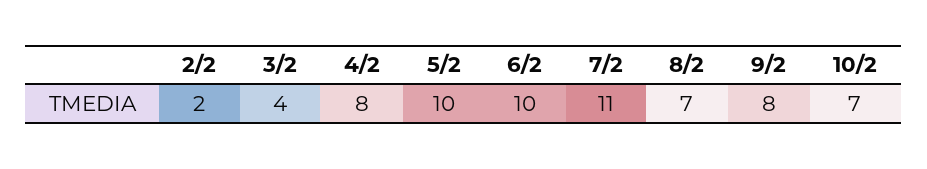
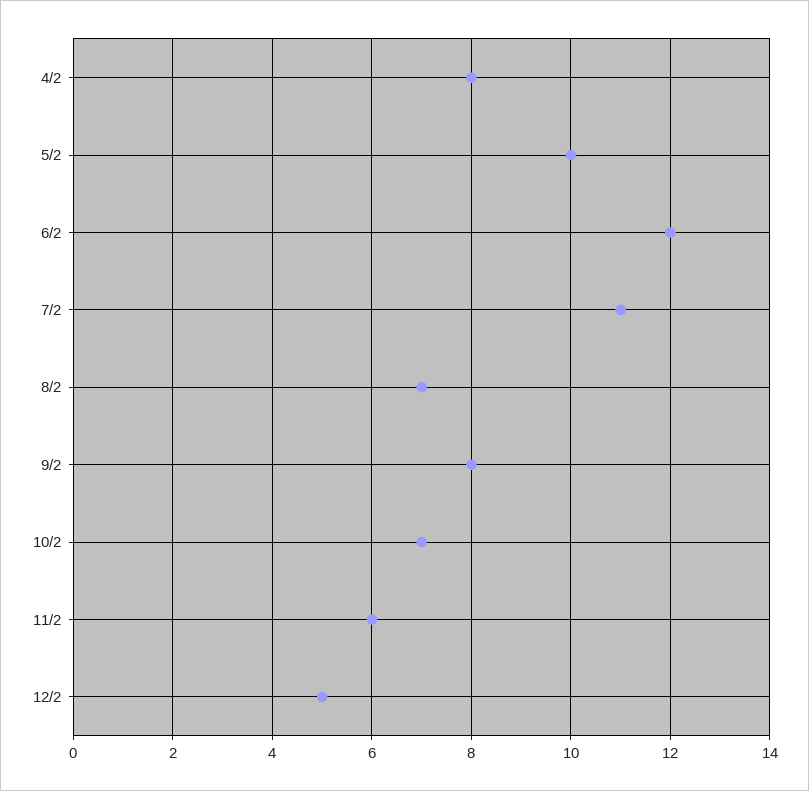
2/2: 2 -> none
3/2: 4 -> none
6/2: 10 -> 12
11/2: none -> 6
12/2: none -> 5

